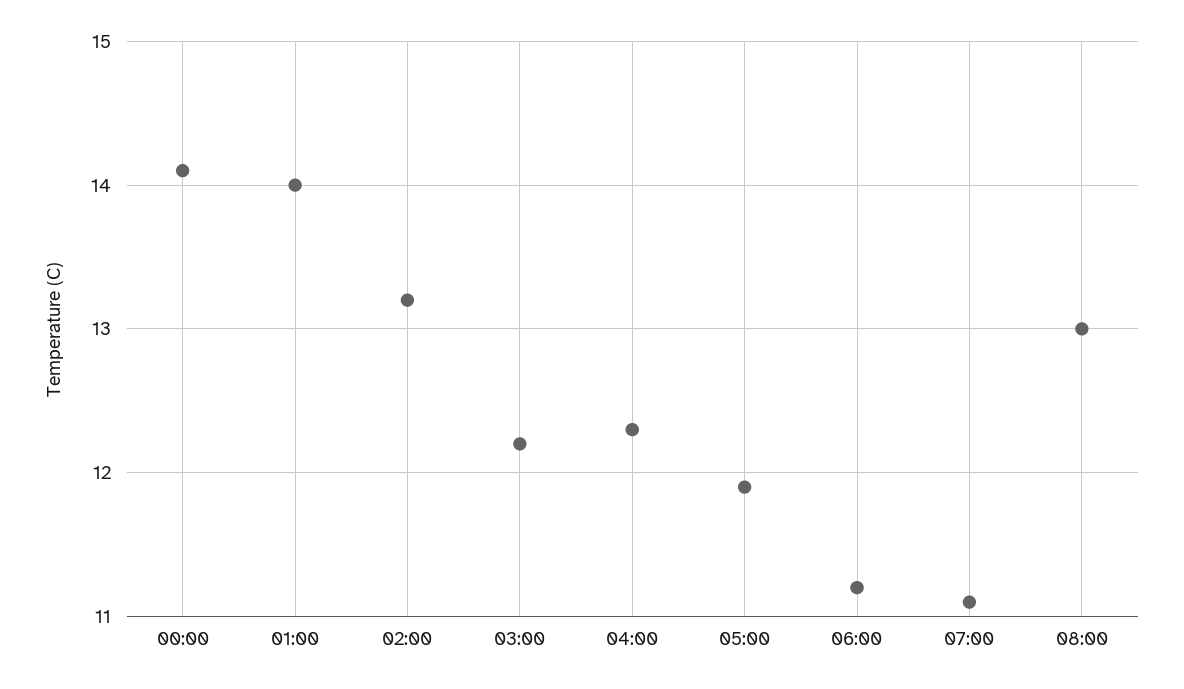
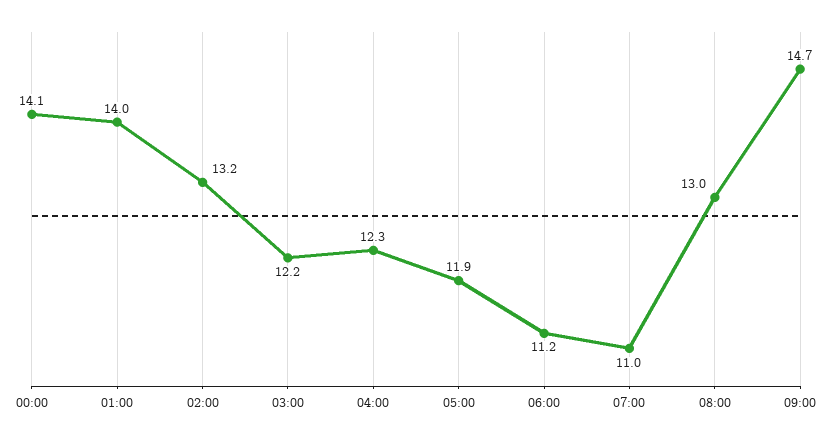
07:00: 11.1 -> 11
09:00: none -> 14.7

